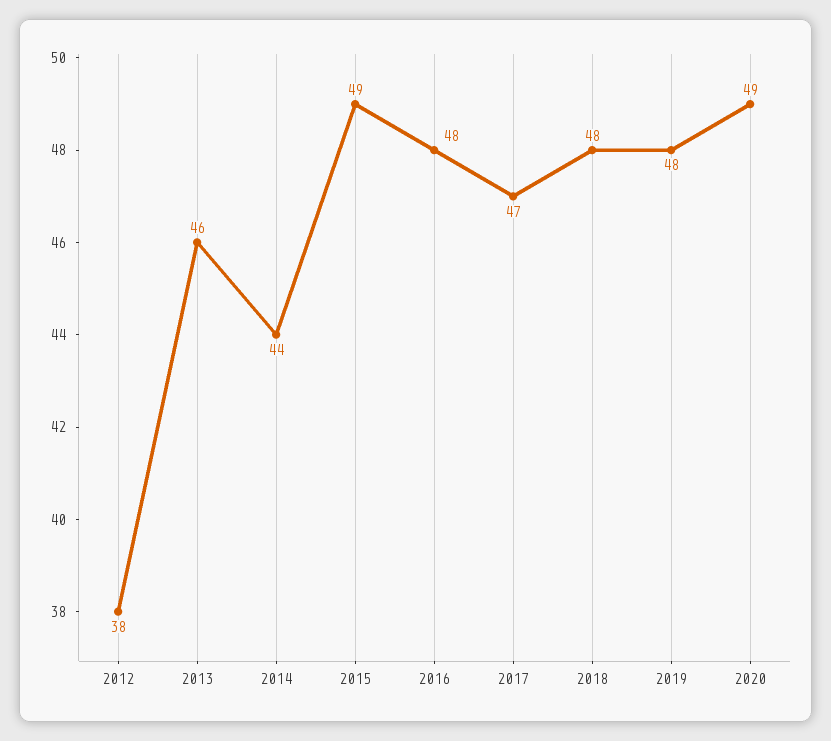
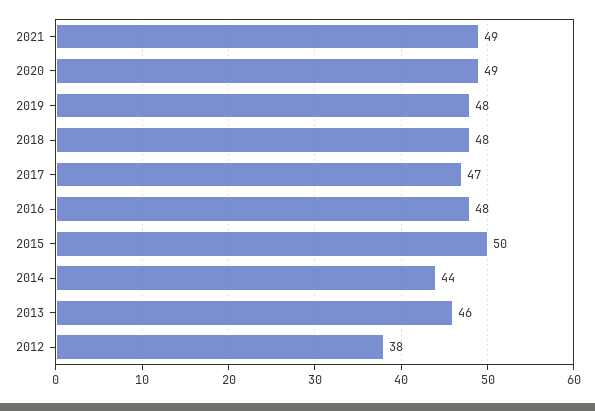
2015: 49 -> 50
2021: none -> 49

